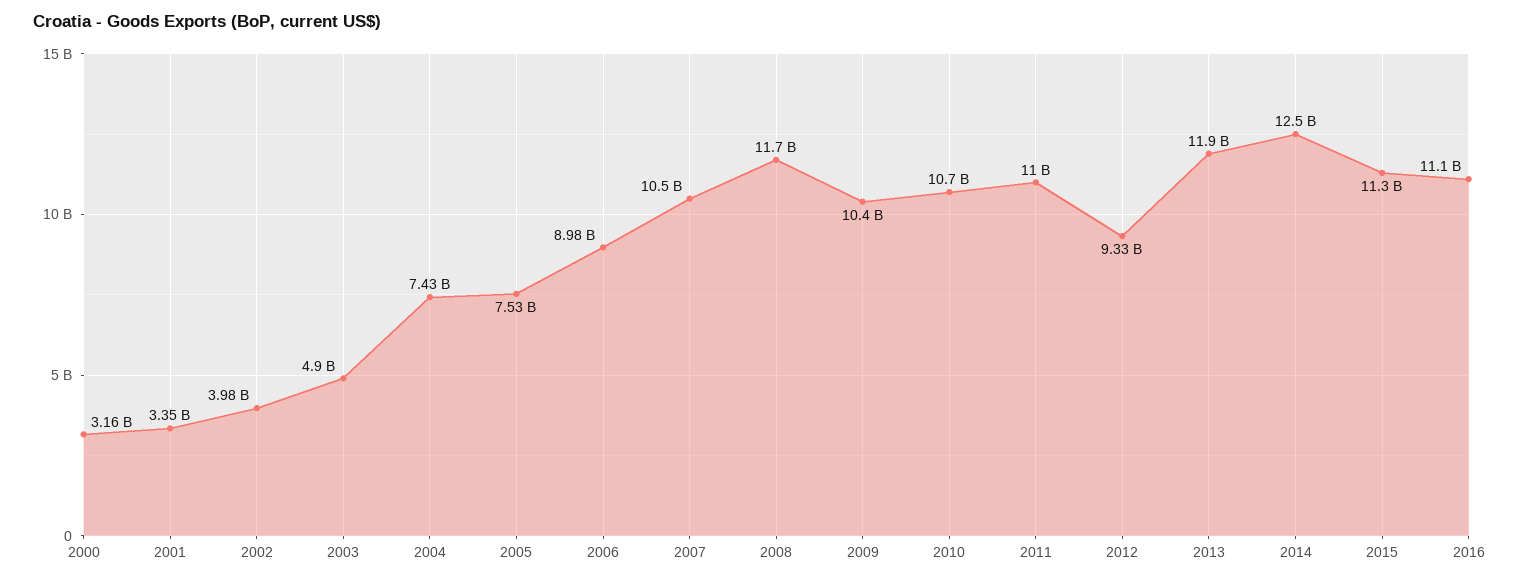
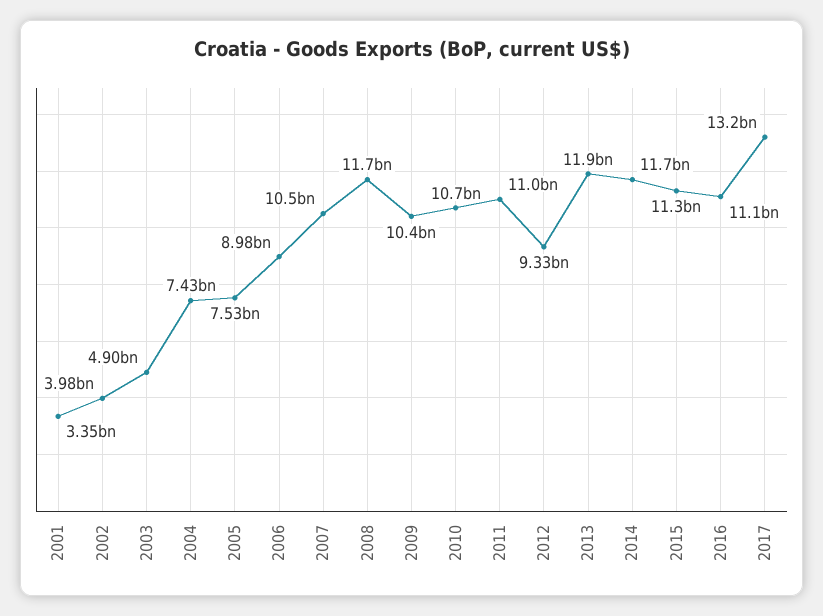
2000: 3160000000 -> none
2014: 12500000000 -> 11700000000
2017: none -> 13200000000

